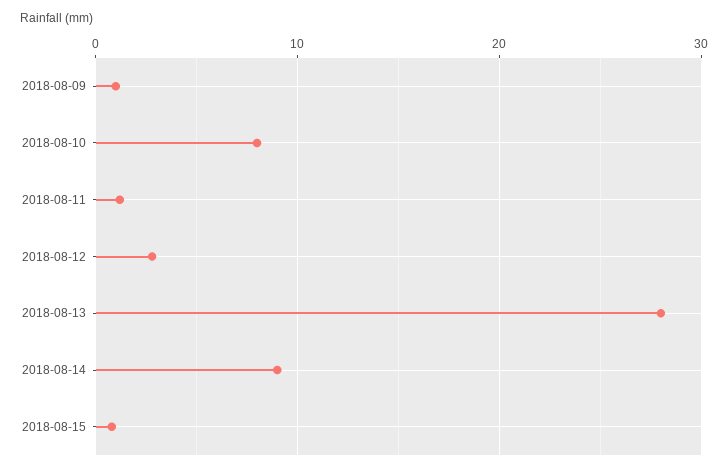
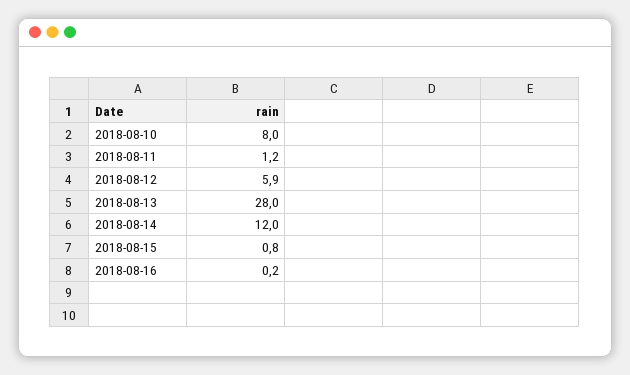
2018-08-09: 1 -> none
2018-08-12: 3 -> 5.9
2018-08-14: 9 -> 12
2018-08-16: none -> 0.2

